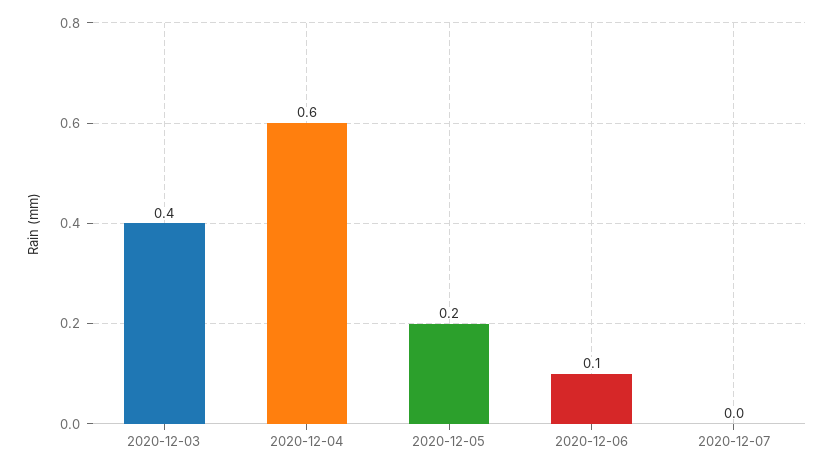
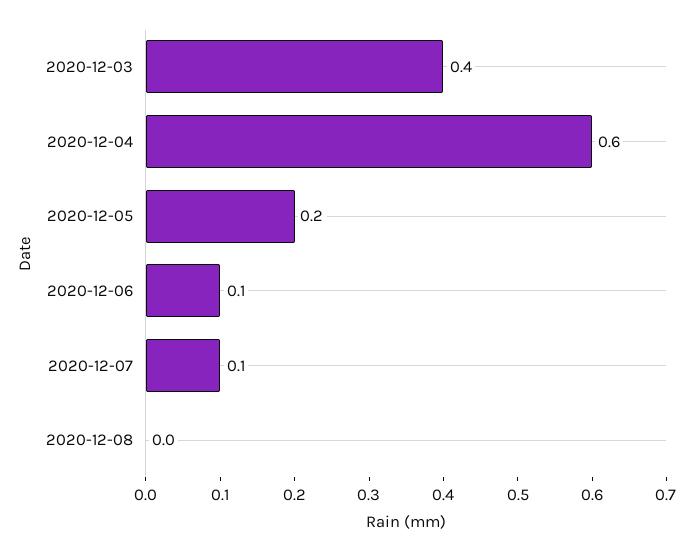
2020-12-07: 0 -> 0.1
2020-12-08: none -> 0

